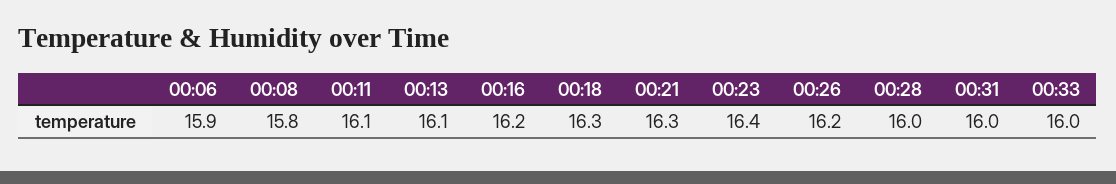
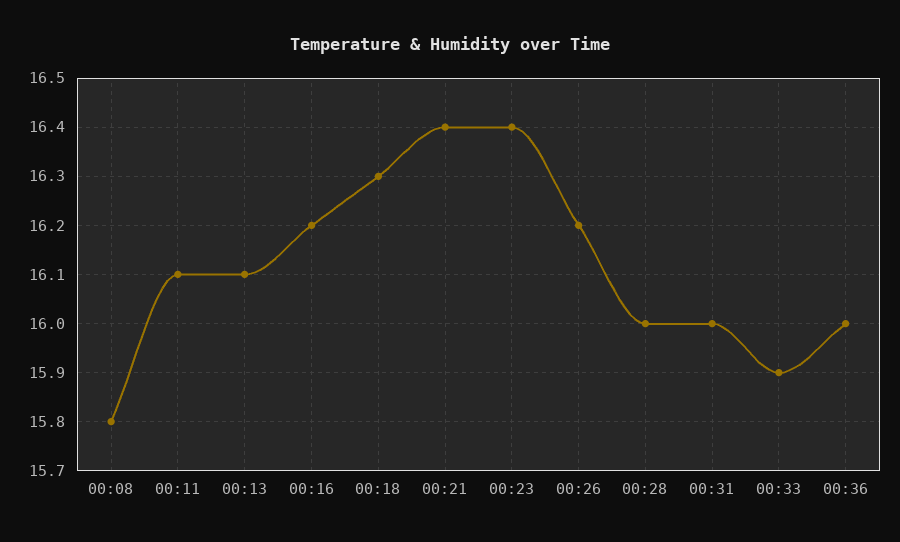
00:06: 15.9 -> none
00:21: 16.3 -> 16.4
00:33: 16 -> 15.9
00:36: none -> 16

